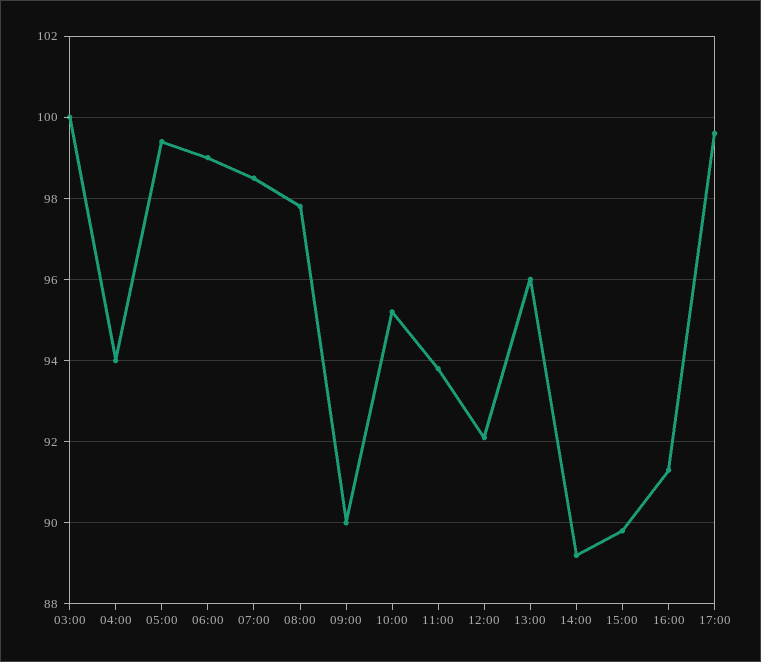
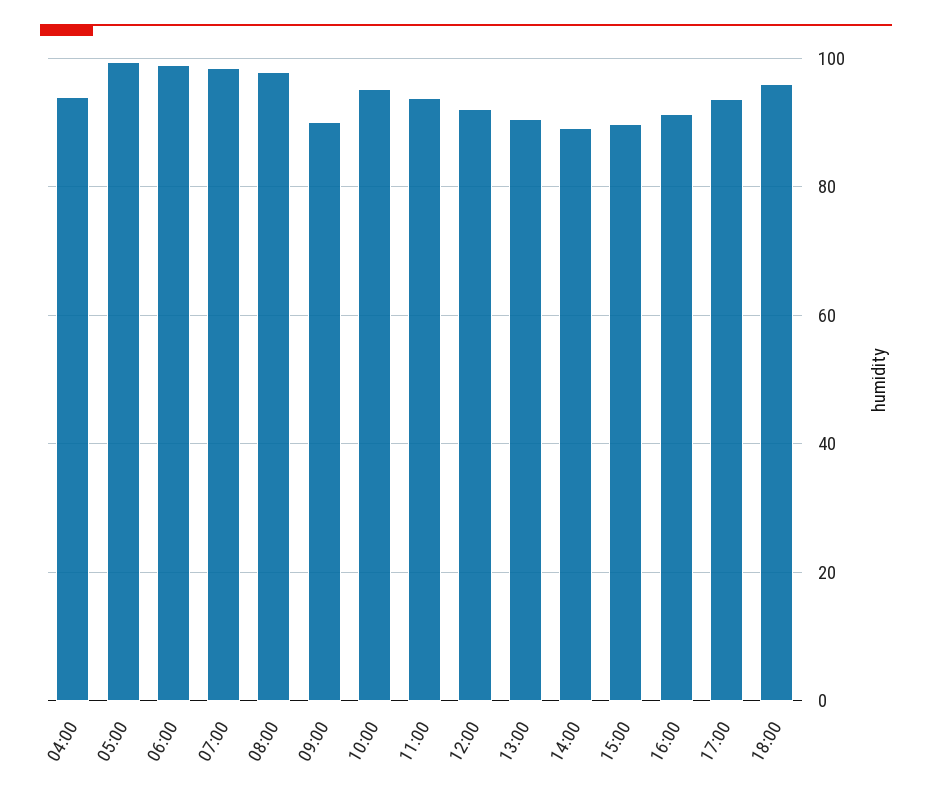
03:00: 100 -> none
13:00: 96 -> 90
17:00: 99.5 -> 94
18:00: none -> 96

